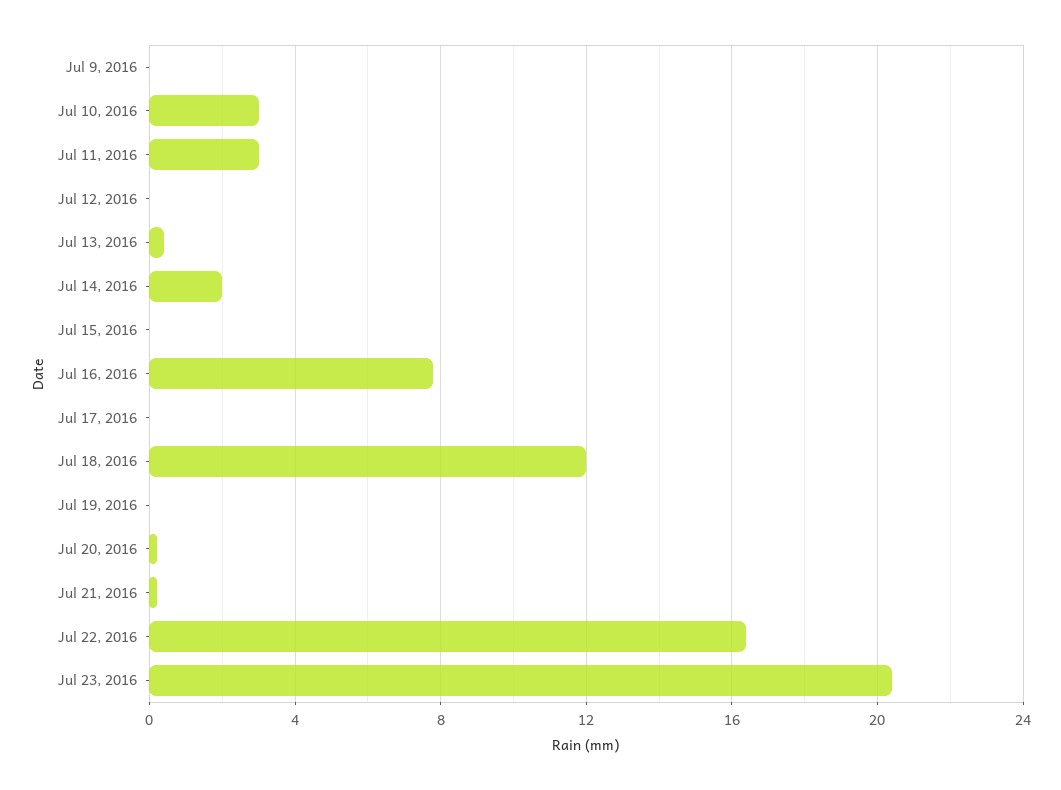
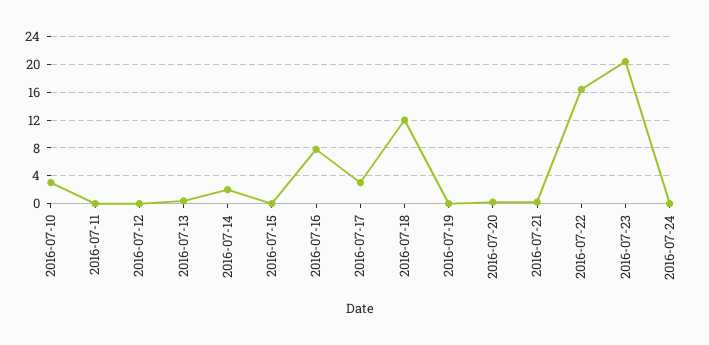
Jul 9, 2016: 0 -> none
Jul 11, 2016: 3 -> 0
Jul 17, 2016: 0 -> 3
2016-07-24: none -> 0

